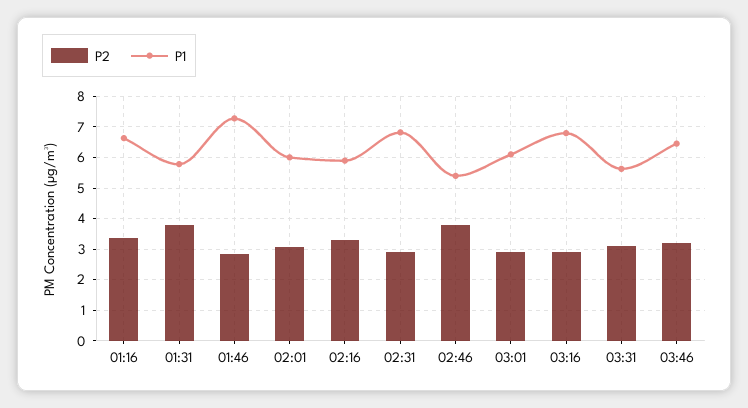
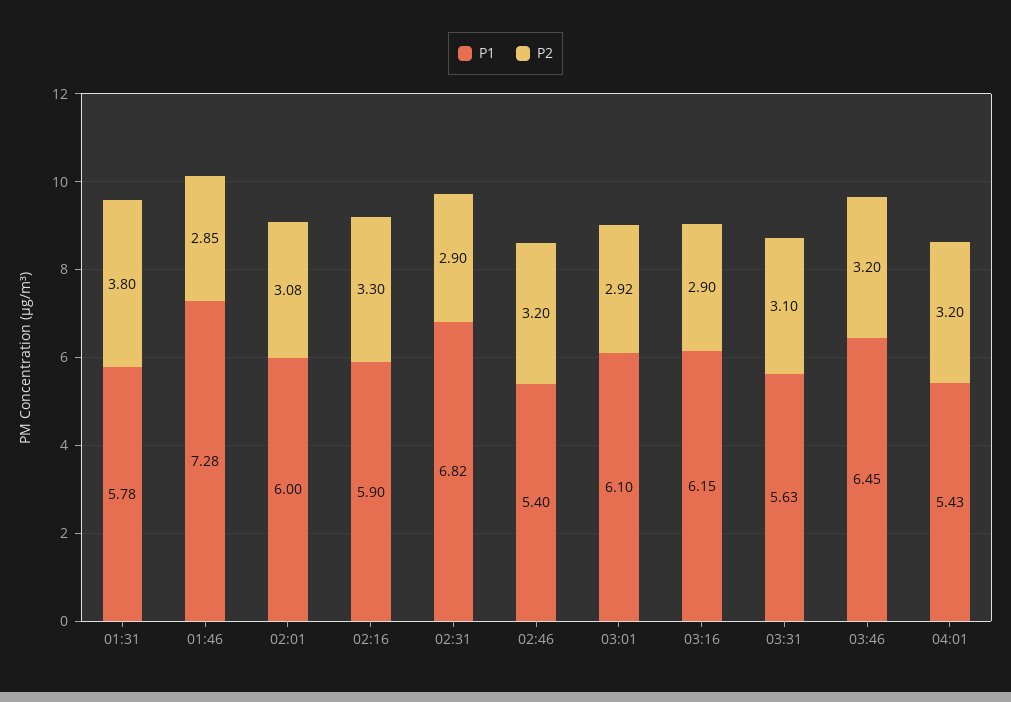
P2, 01:16: 3.4 -> none
P1, 01:16: 6.6 -> none
P2, 02:46: 3.8 -> 3.2
P1, 03:16: 6.8 -> 6.15
P1, 04:01: none -> 5.43
P2, 04:01: none -> 3.2

